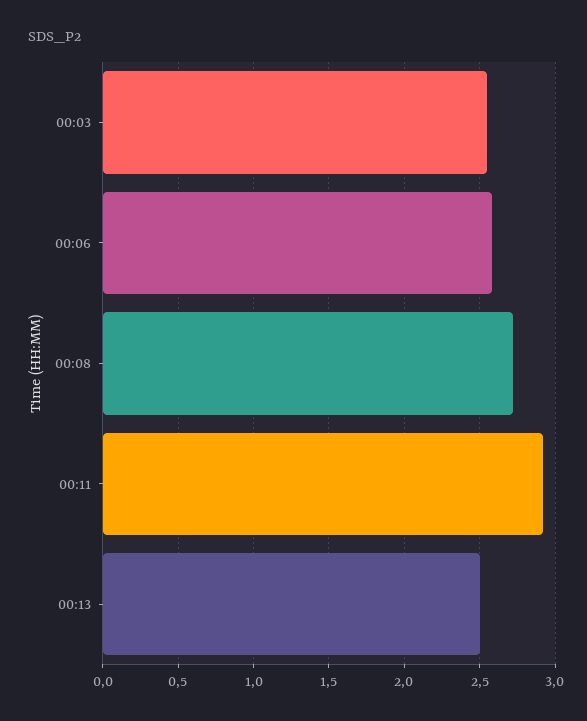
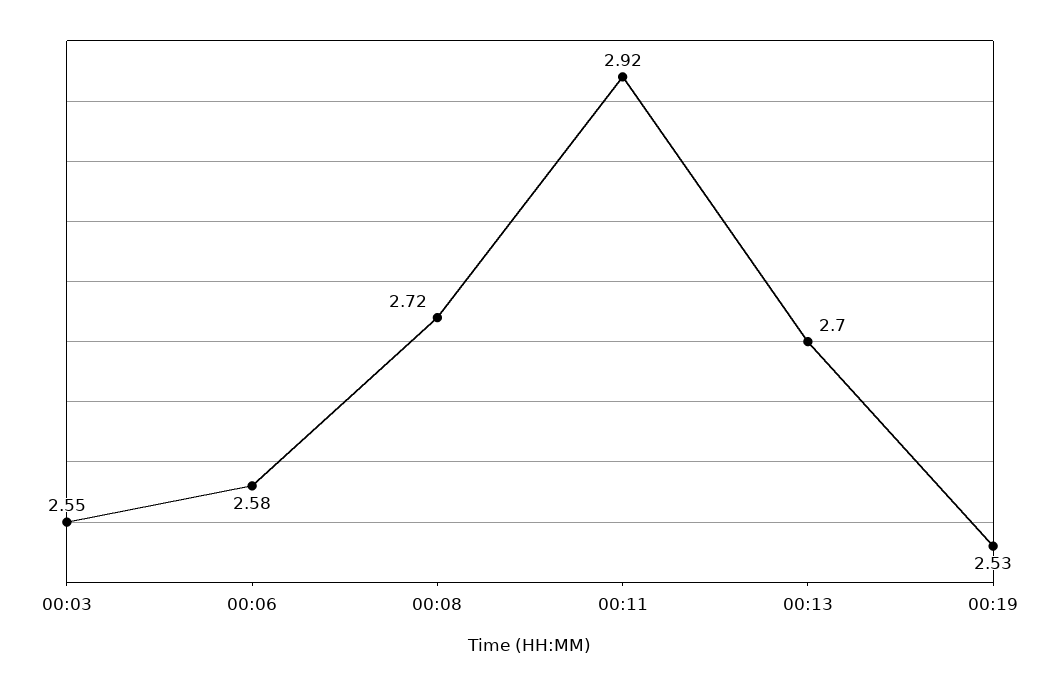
00:13: 2.5 -> 2.7
00:19: none -> 2.53

